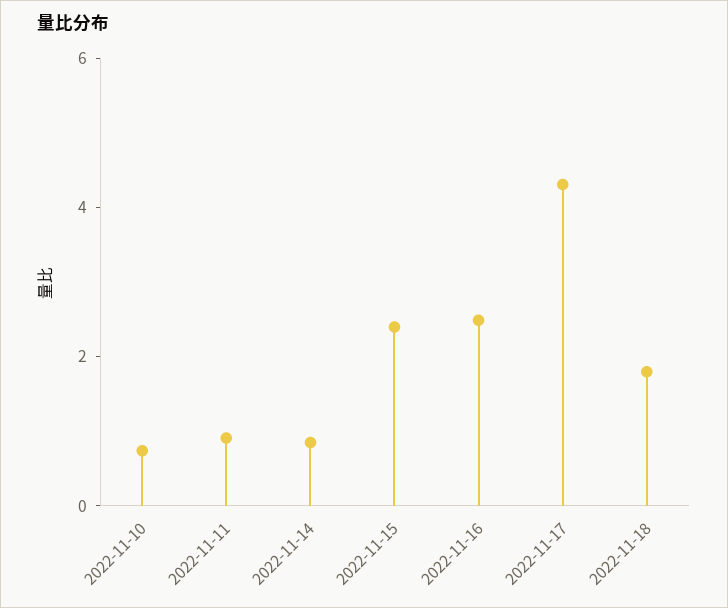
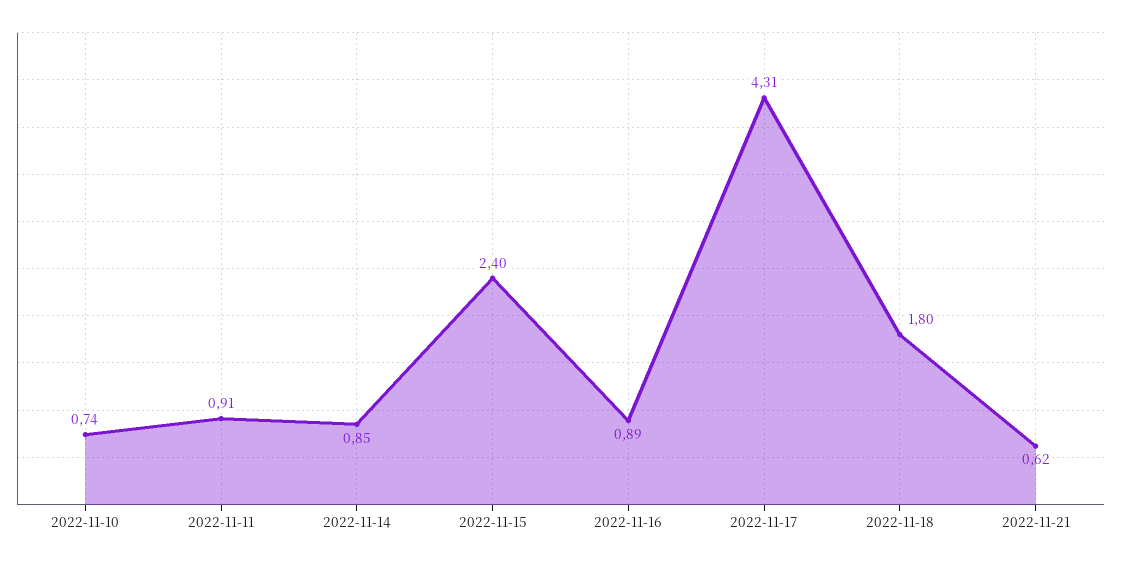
2022-11-16: 2.5 -> 0.89
2022-11-21: none -> 0.62

